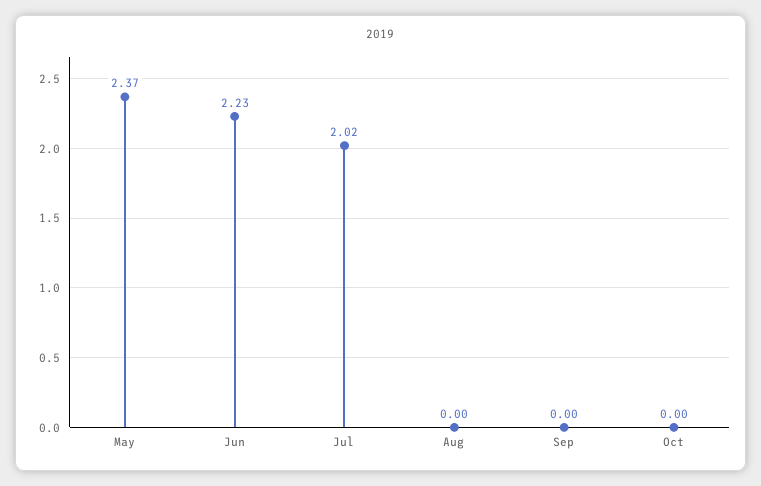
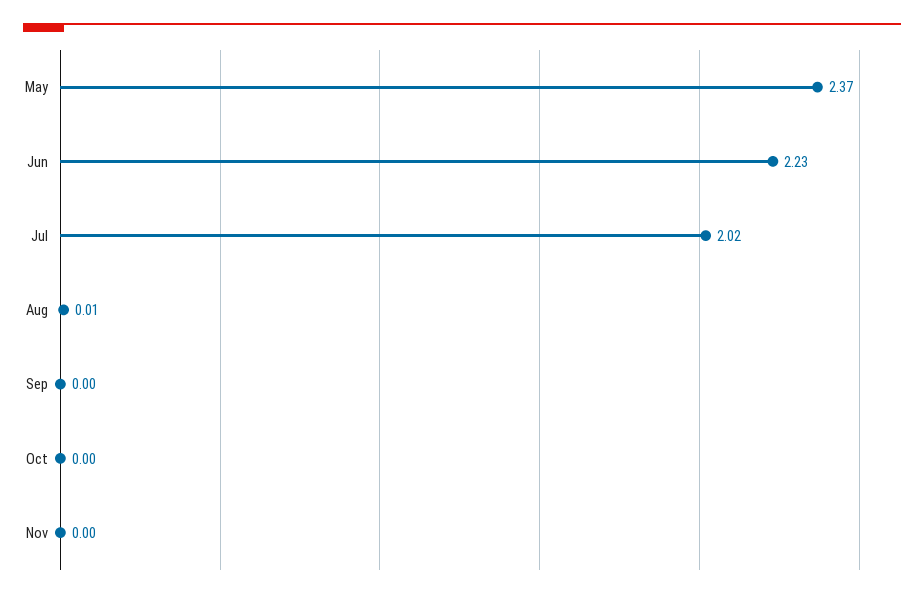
Aug: 0 -> 0.01
Nov: none -> 0

